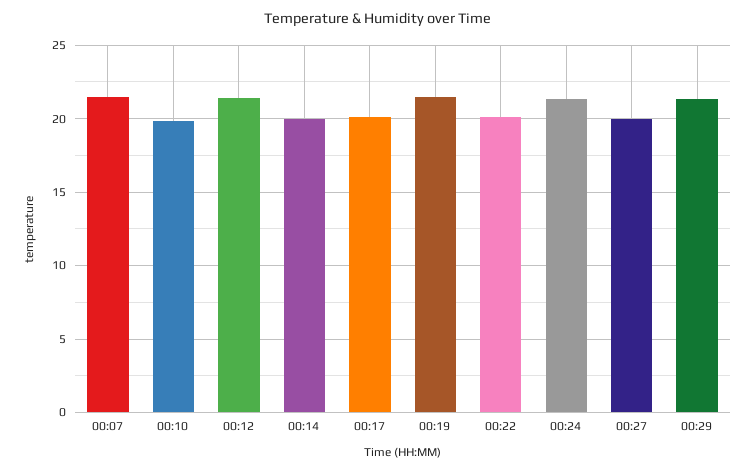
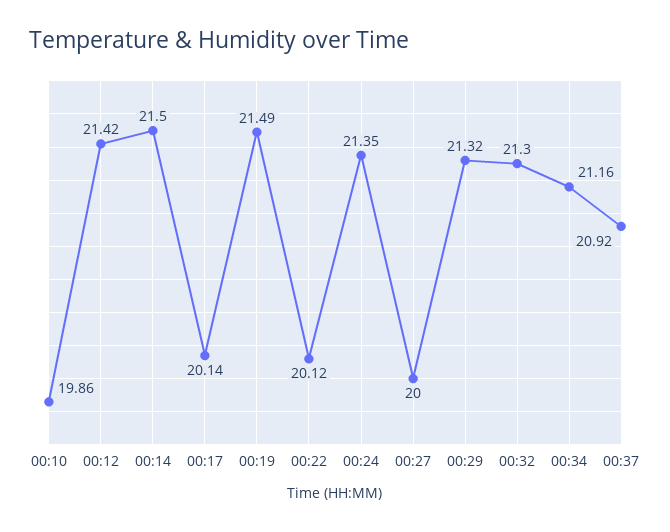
00:07: 21.5 -> none
00:14: 20 -> 21.5
00:32: none -> 21.3
00:34: none -> 21.16
00:37: none -> 20.92

